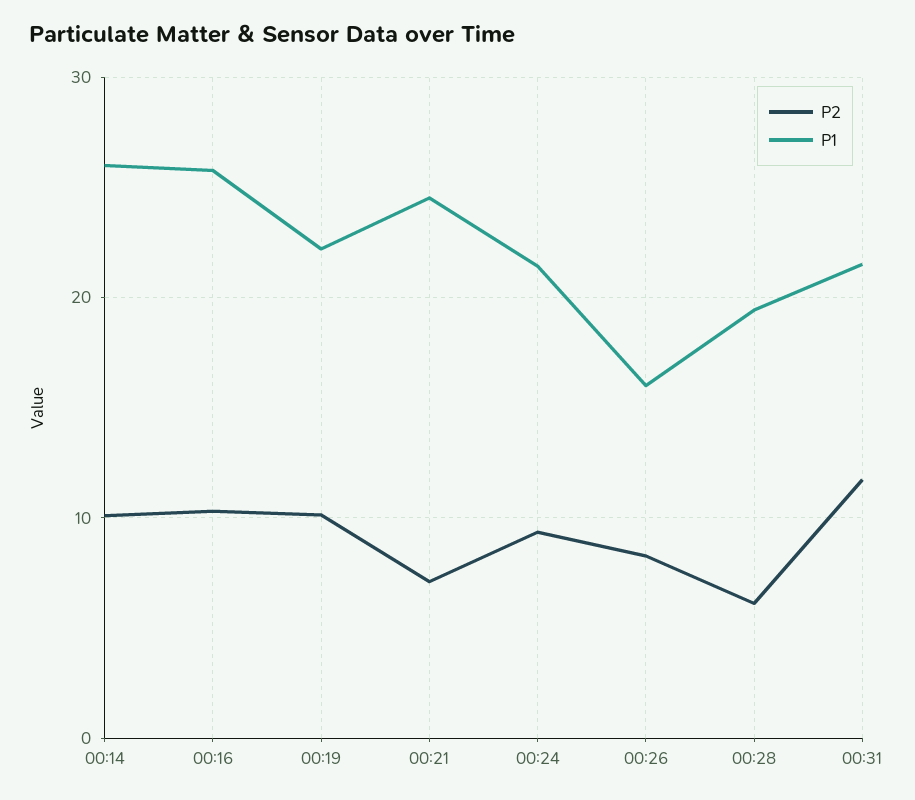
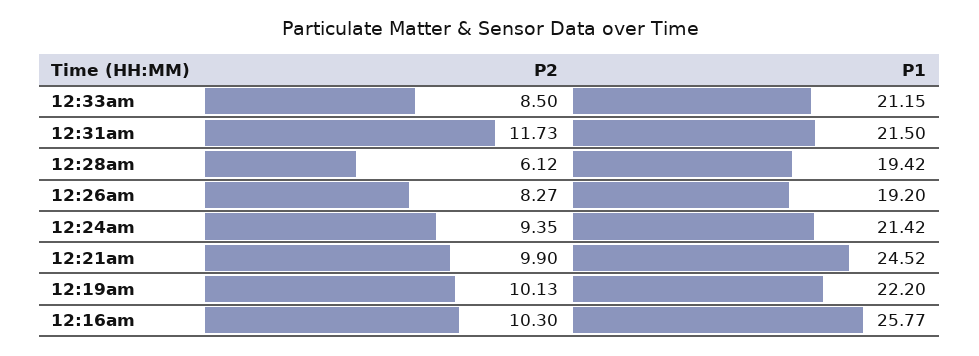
P2, 00:14: 10 -> none
P1, 00:14: 26 -> none
P2, 00:21: 7 -> 9.9
P1, 00:26: 16 -> 19.2
P2, 12:33am: none -> 8.5
P1, 12:33am: none -> 21.15

